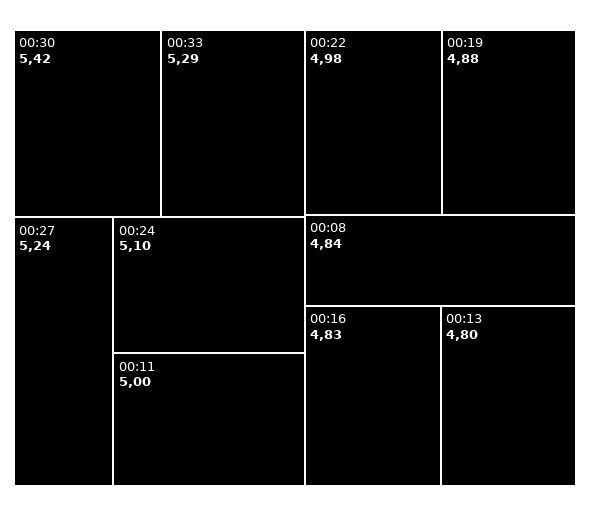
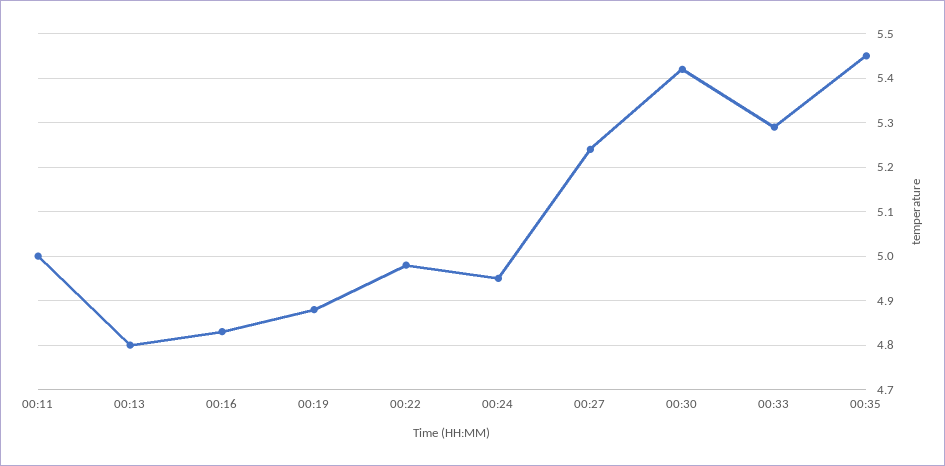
00:24: 5.1 -> 4.95
00:08: 4.84 -> none
00:35: none -> 5.45

